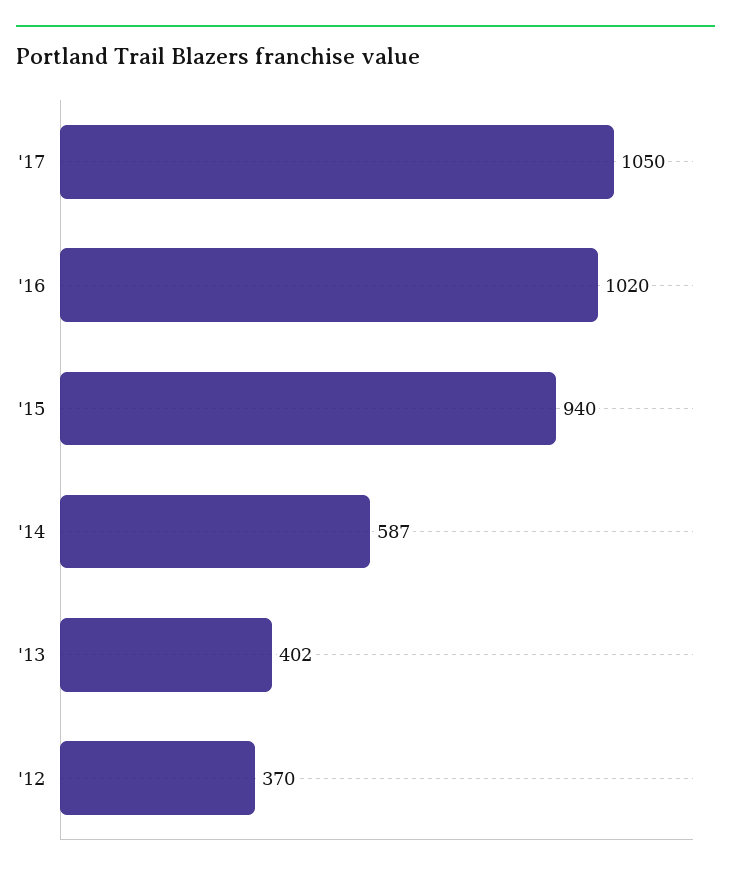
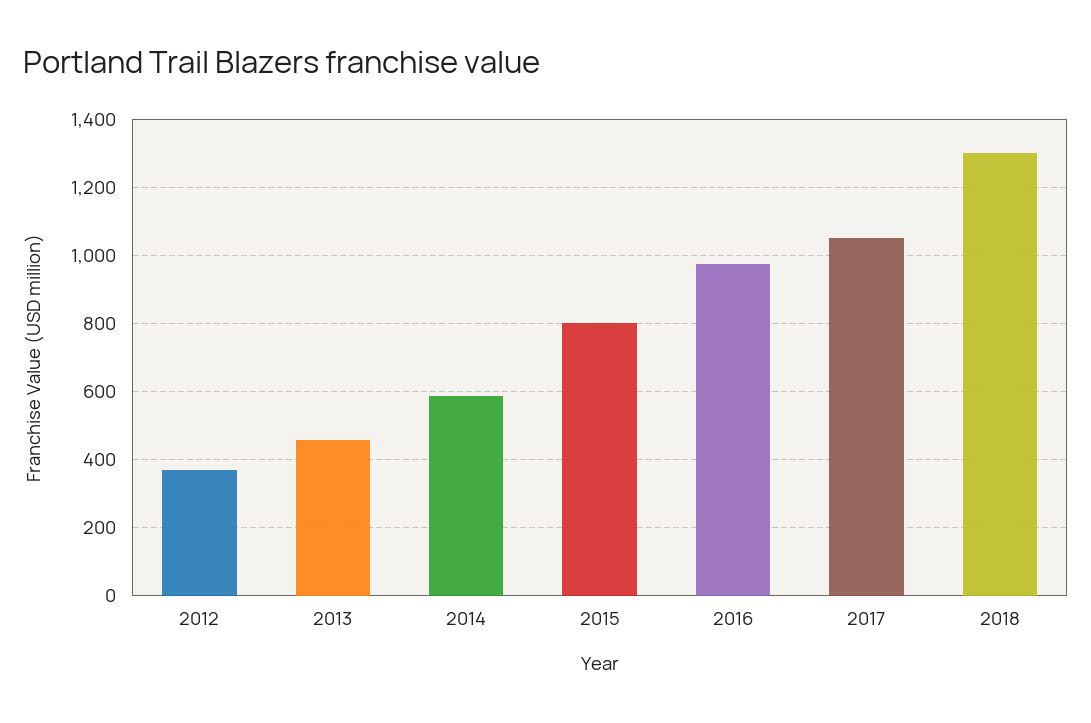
'16: 1020 -> 980
'15: 940 -> 800
'13: 402 -> 460
2018: none -> 1300

